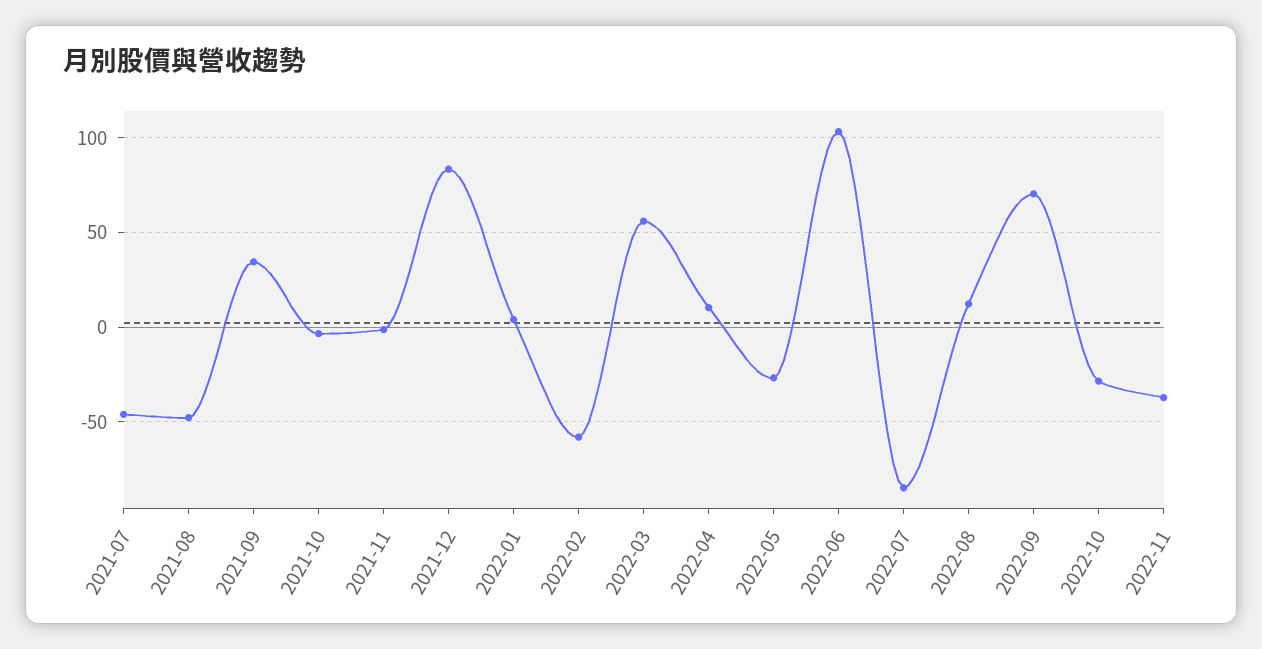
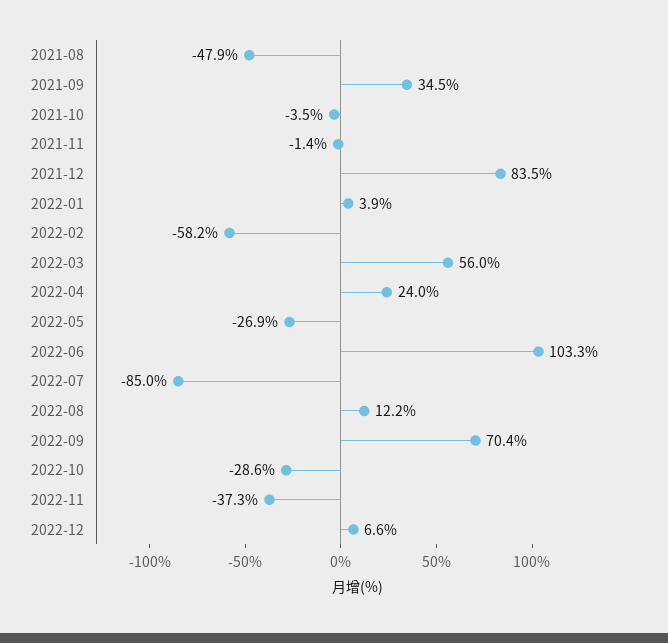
2021-07: -45 -> none
2022-04: 10 -> 24
2022-12: none -> 6.6

